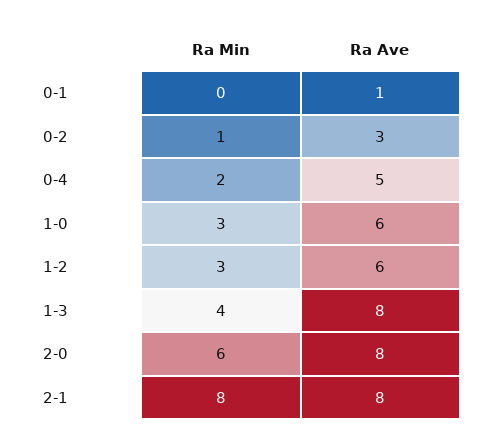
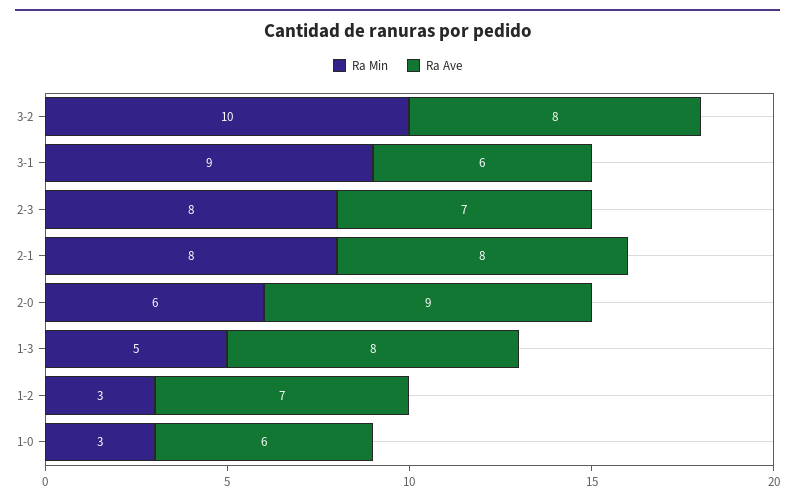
Ra Min, 0-1: 0 -> none
Ra Ave, 0-1: 1 -> none
Ra Min, 0-2: 1 -> none
Ra Ave, 0-2: 3 -> none
Ra Min, 0-4: 2 -> none
Ra Ave, 0-4: 5 -> none
Ra Ave, 1-2: 6 -> 7
Ra Min, 1-3: 4 -> 5
Ra Ave, 2-0: 8 -> 9
Ra Min, 3-2: none -> 10
Ra Ave, 3-2: none -> 8
Ra Min, 3-1: none -> 9
Ra Ave, 3-1: none -> 6
Ra Min, 2-3: none -> 8
Ra Ave, 2-3: none -> 7

